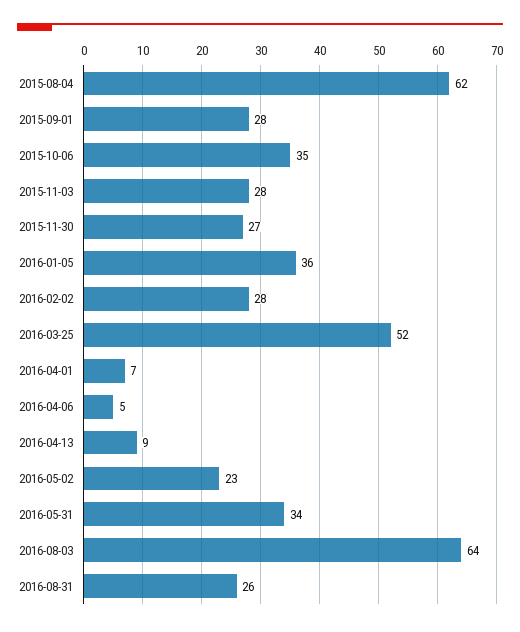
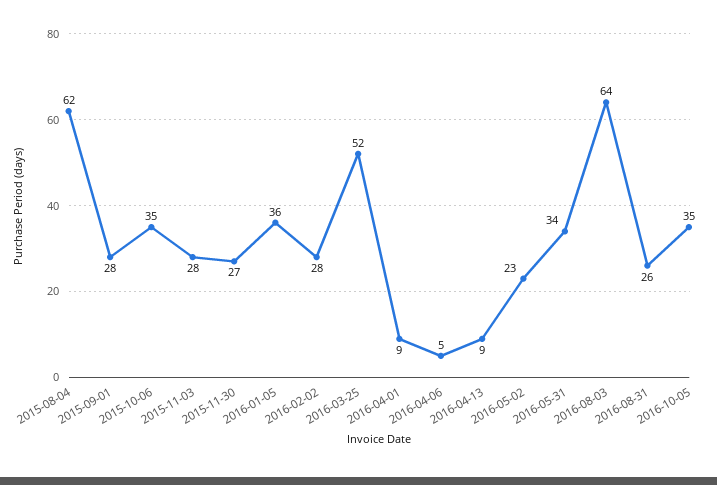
2016-04-01: 7 -> 9
2016-10-05: none -> 35

